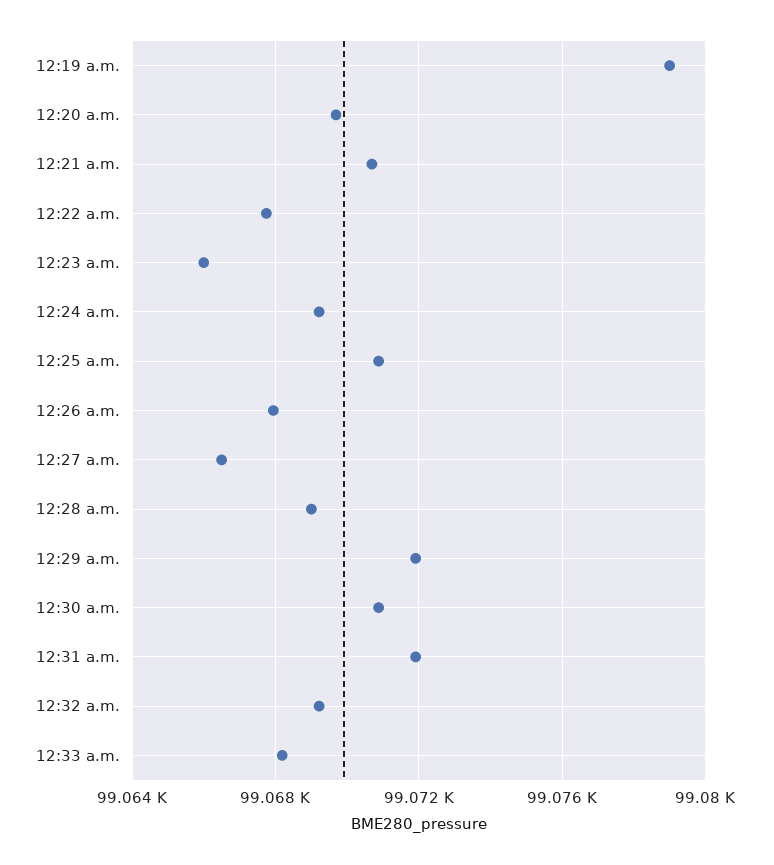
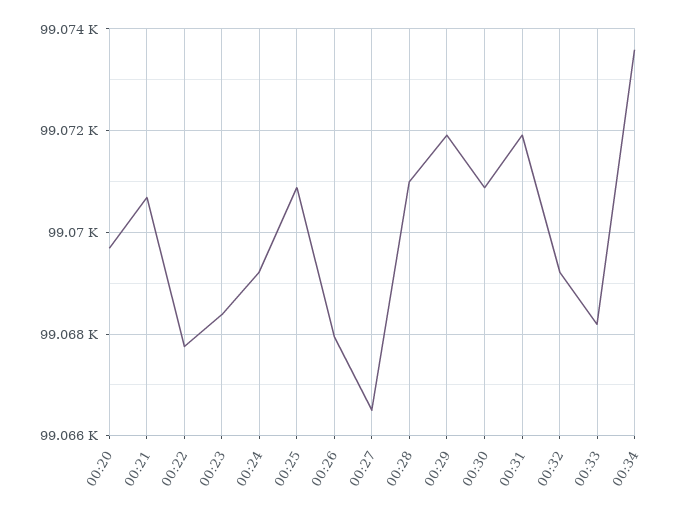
12:19 a.m.: 99079 -> none
12:23 a.m.: 99066 -> 99068.4
12:28 a.m.: 99069 -> 99071
00:34: none -> 99073.6

